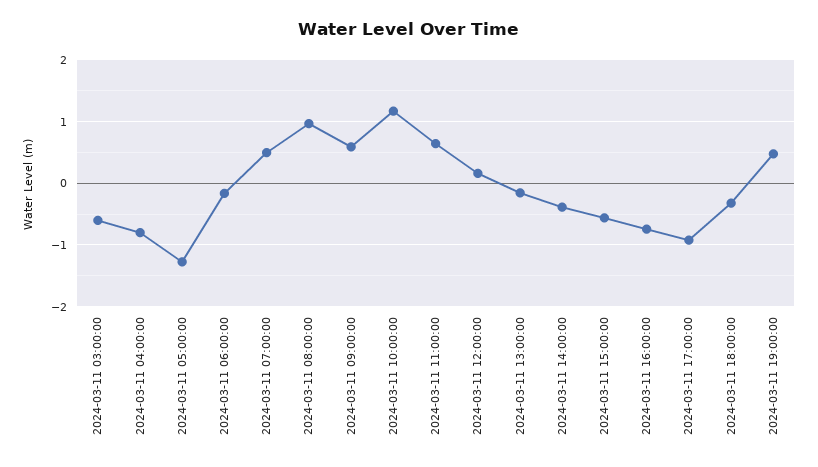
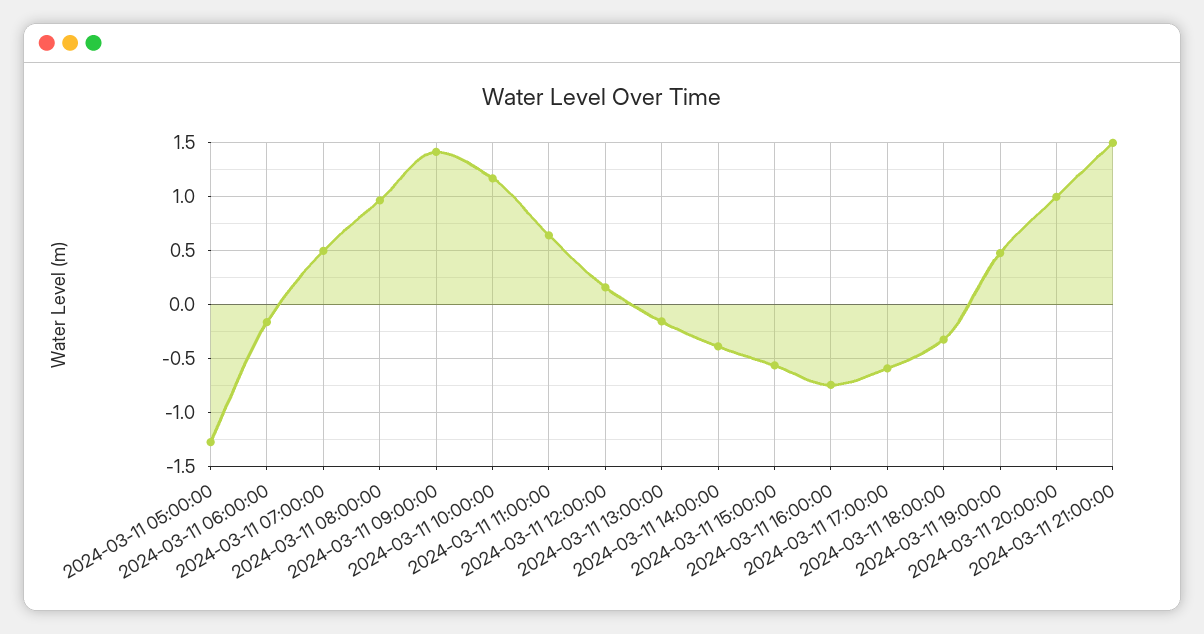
2024-03-11 03:00:00: -0.6 -> none
2024-03-11 04:00:00: -0.8 -> none
2024-03-11 09:00:00: 0.6 -> 1.4
2024-03-11 17:00:00: -0.9 -> -0.6
2024-03-11 20:00:00: none -> 1
2024-03-11 21:00:00: none -> 1.5

